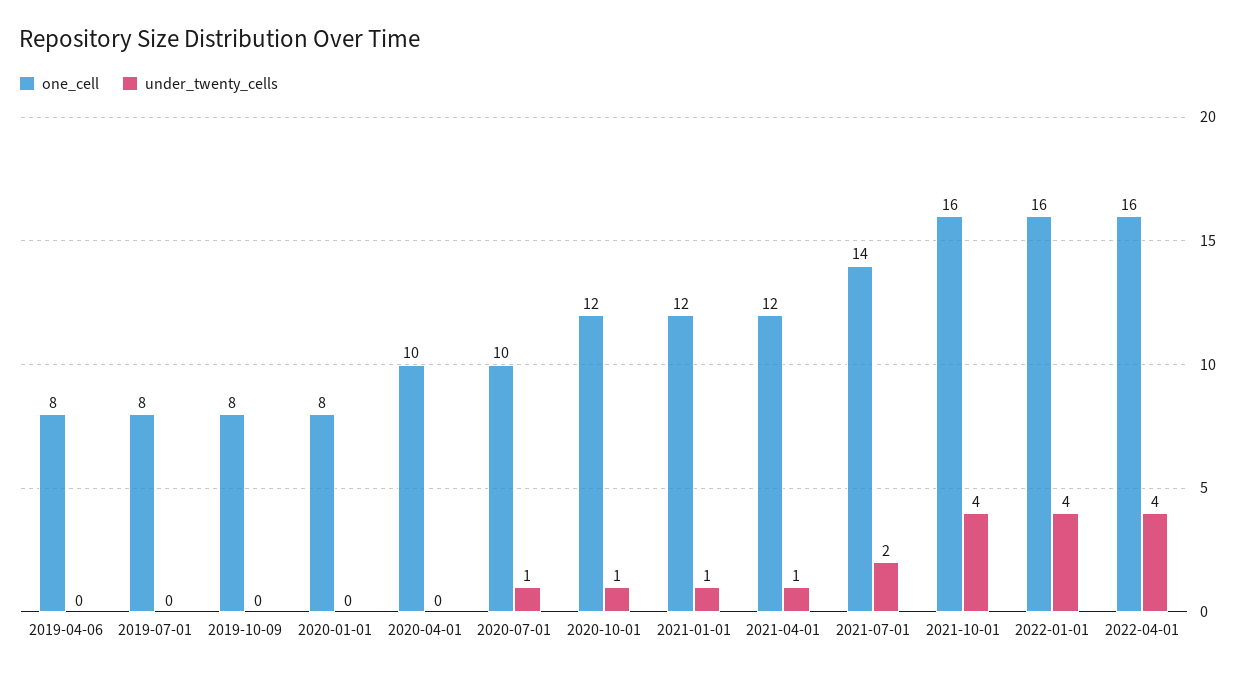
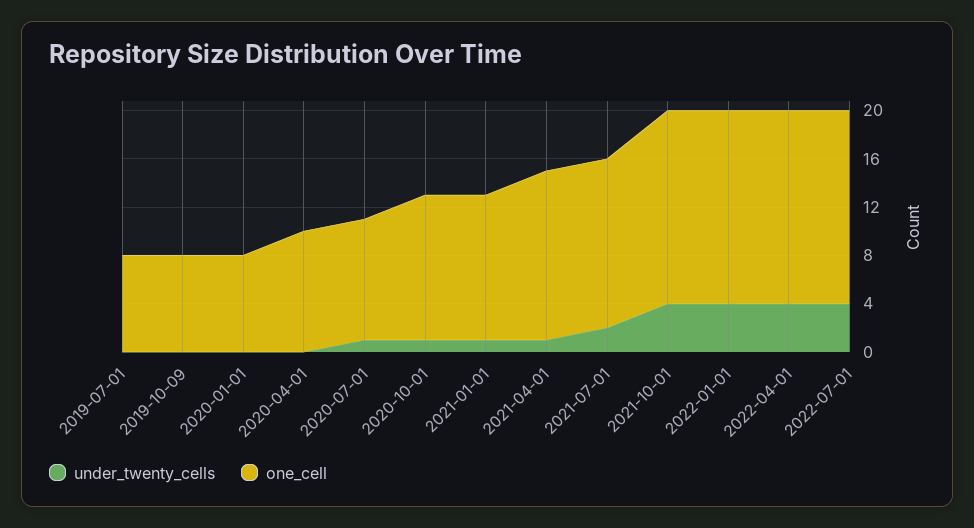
one_cell, 2019-04-06: 8 -> none
under_twenty_cells, 2019-04-06: 0 -> none
one_cell, 2021-04-01: 12 -> 14
under_twenty_cells, 2022-07-01: none -> 4
one_cell, 2022-07-01: none -> 16

